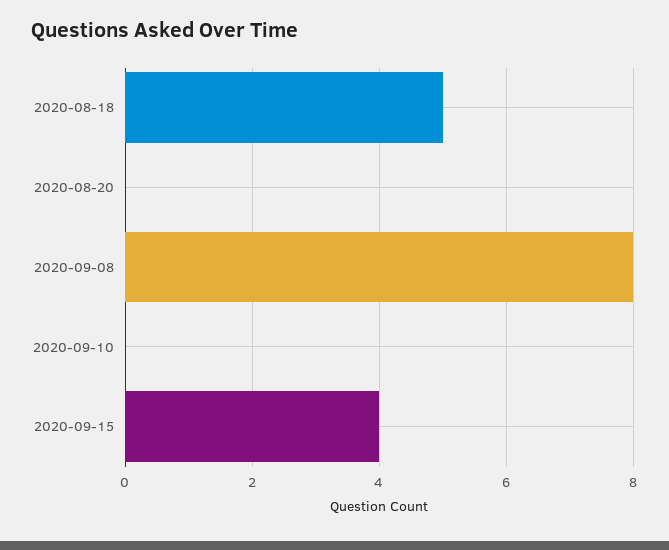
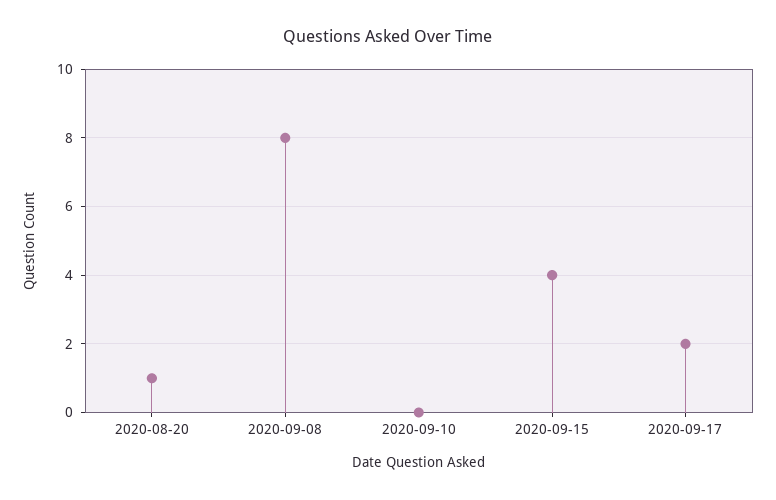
2020-08-18: 5 -> none
2020-08-20: 0 -> 1
2020-09-17: none -> 2

